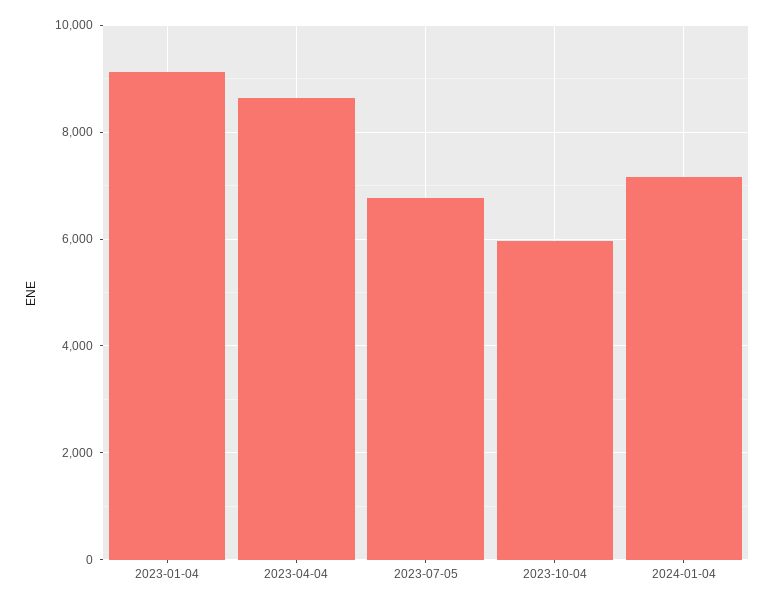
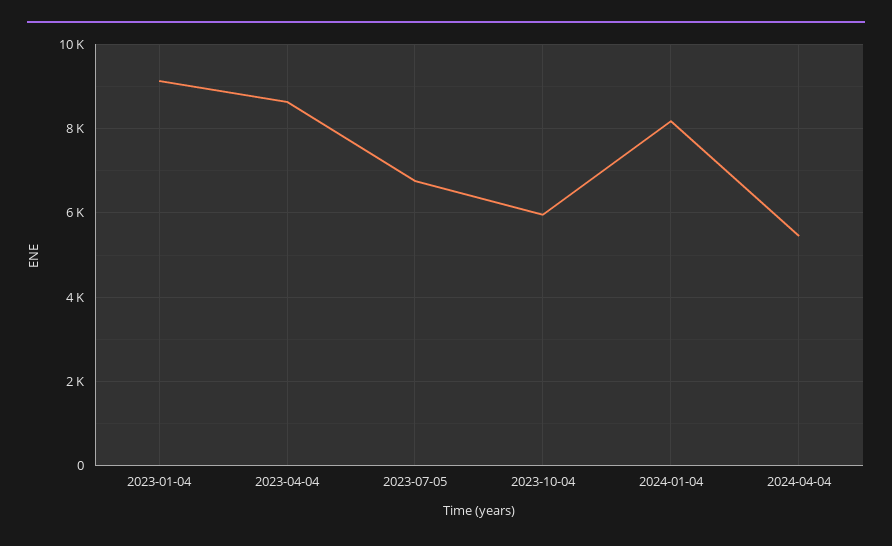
2024-01-04: 7200 -> 8200
2024-04-04: none -> 5400

